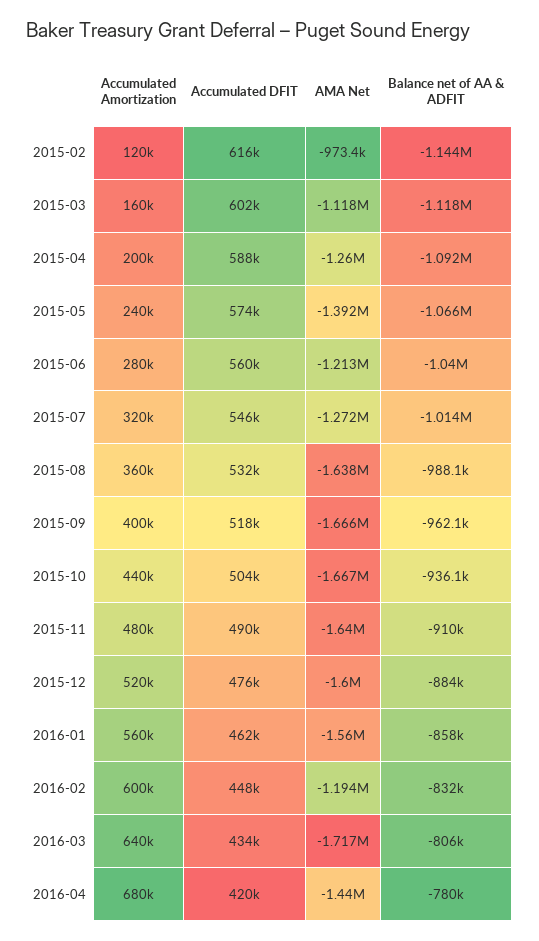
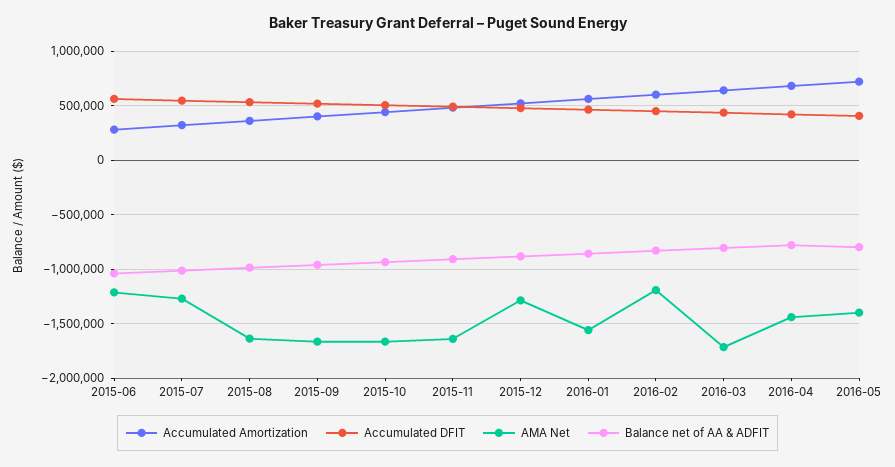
Accumulated Amortization, 2015-02: 120000 -> none
Accumulated DFIT, 2015-02: 616000 -> none
AMA Net, 2015-02: -973400 -> none
Balance net of AA & ADFIT, 2015-02: -1144000 -> none
Accumulated Amortization, 2015-03: 160000 -> none
Accumulated DFIT, 2015-03: 602000 -> none
AMA Net, 2015-03: -1118000 -> none
Balance net of AA & ADFIT, 2015-03: -1118000 -> none
Accumulated Amortization, 2015-04: 200000 -> none
Accumulated DFIT, 2015-04: 588000 -> none
AMA Net, 2015-04: -1260000 -> none
Balance net of AA & ADFIT, 2015-04: -1092000 -> none
Accumulated Amortization, 2015-05: 240000 -> none
Accumulated DFIT, 2015-05: 574000 -> none
AMA Net, 2015-05: -1392000 -> none
Balance net of AA & ADFIT, 2015-05: -1066000 -> none
AMA Net, 2015-12: -1600000 -> -1300000
Accumulated Amortization, 2016-05: none -> 700000
Accumulated DFIT, 2016-05: none -> 400000
AMA Net, 2016-05: none -> -1400000
Balance net of AA & ADFIT, 2016-05: none -> -800000

